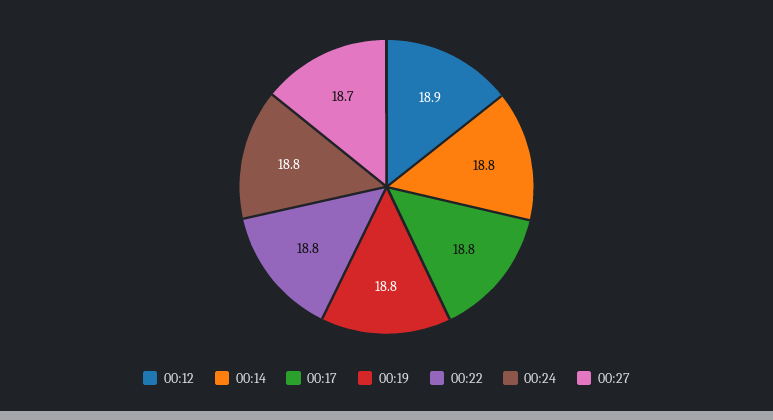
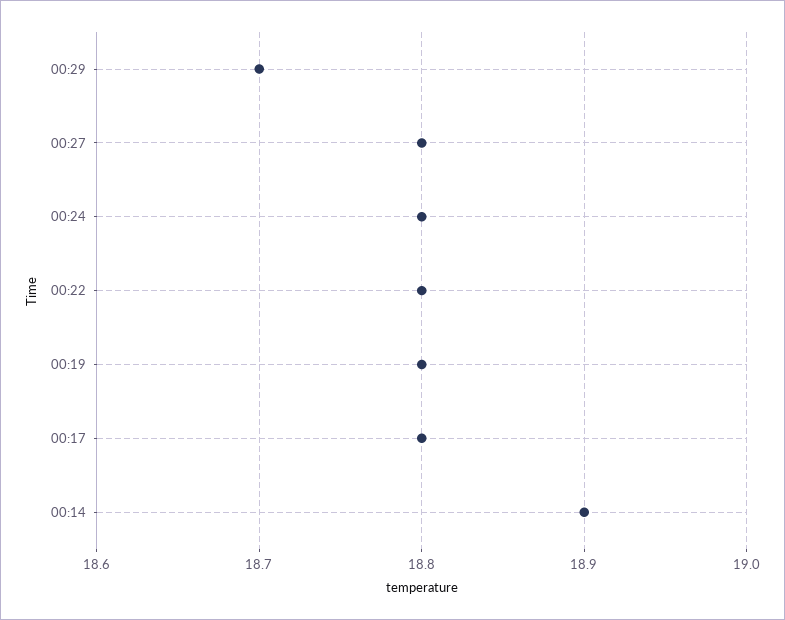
00:12: 18.9 -> none
00:14: 18.8 -> 18.9
00:27: 18.7 -> 18.8
00:29: none -> 18.7

